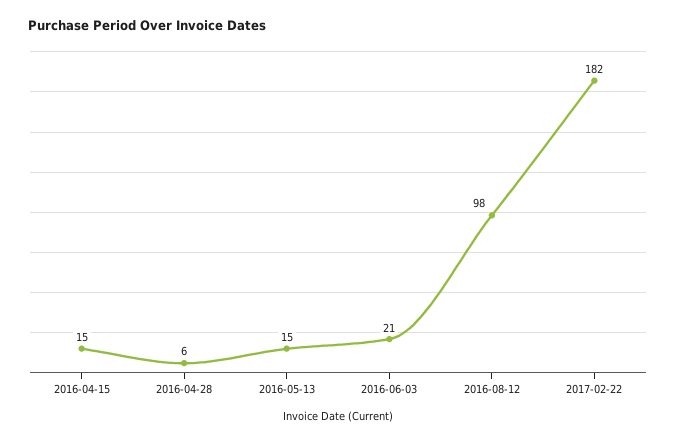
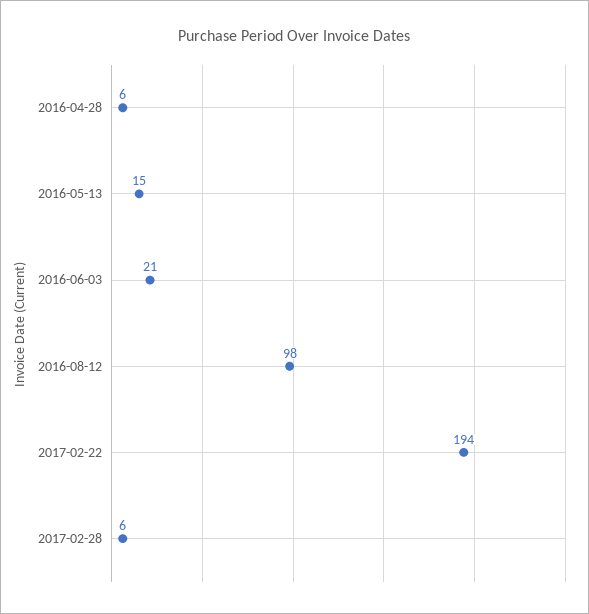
2016-04-15: 15 -> none
2017-02-22: 182 -> 194
2017-02-28: none -> 6

